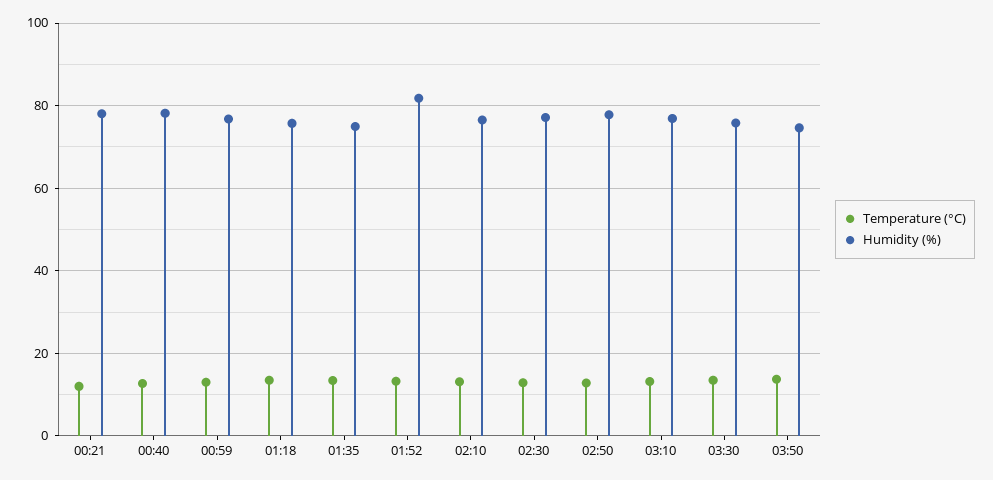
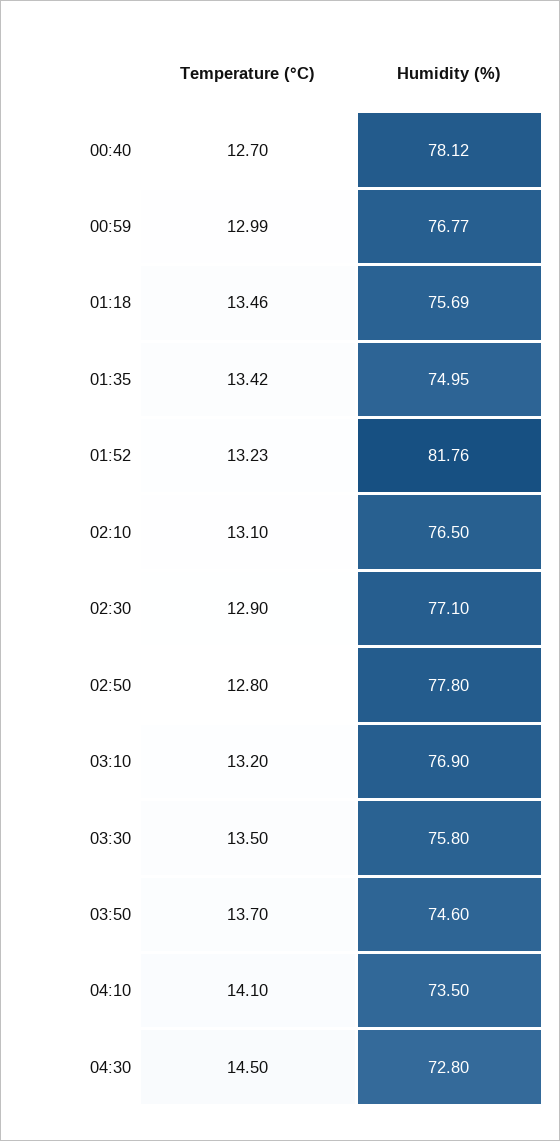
Temperature (°C), 00:21: 12 -> none
Humidity (%), 00:21: 78 -> none
Temperature (°C), 04:10: none -> 14.1
Humidity (%), 04:10: none -> 73.5
Temperature (°C), 04:30: none -> 14.5
Humidity (%), 04:30: none -> 72.8

